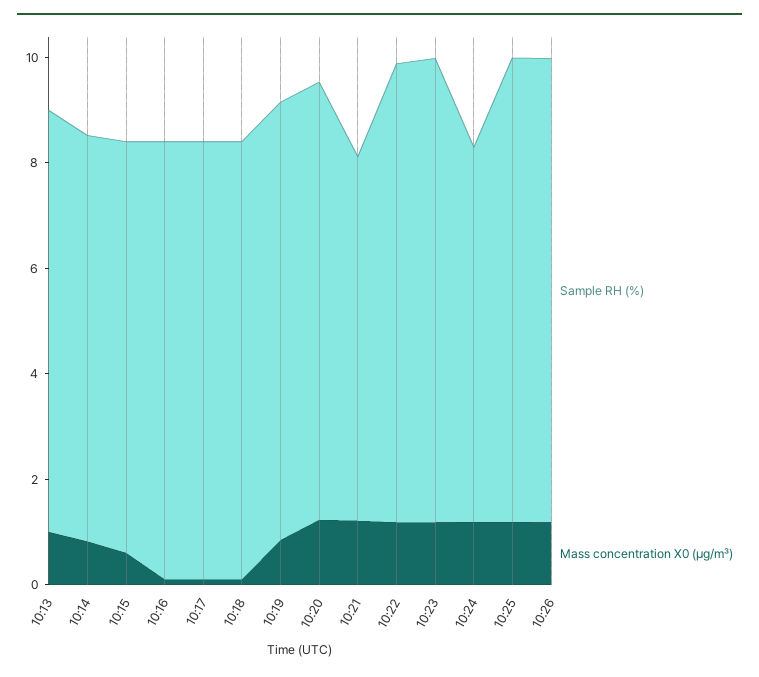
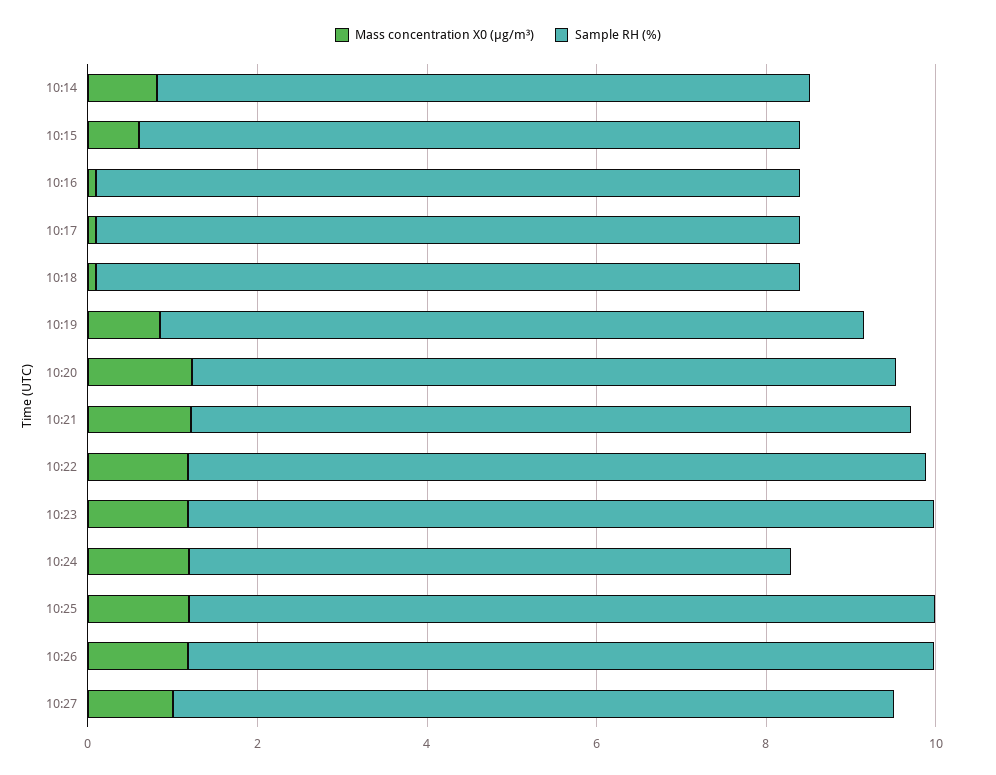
Sample RH (%), 10:13: 8 -> none
Mass concentration X0 (μg/m³), 10:13: 1 -> none
Sample RH (%), 10:21: 7 -> 8.5
Mass concentration X0 (μg/m³), 10:27: none -> 1
Sample RH (%), 10:27: none -> 8.5

